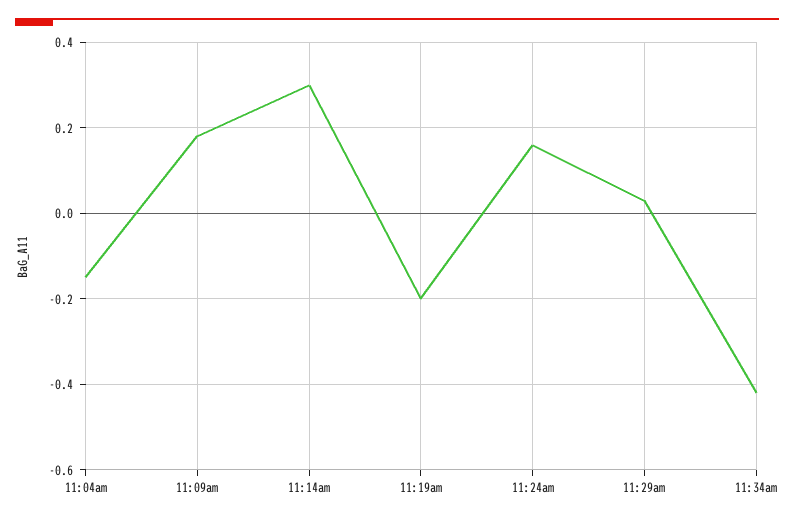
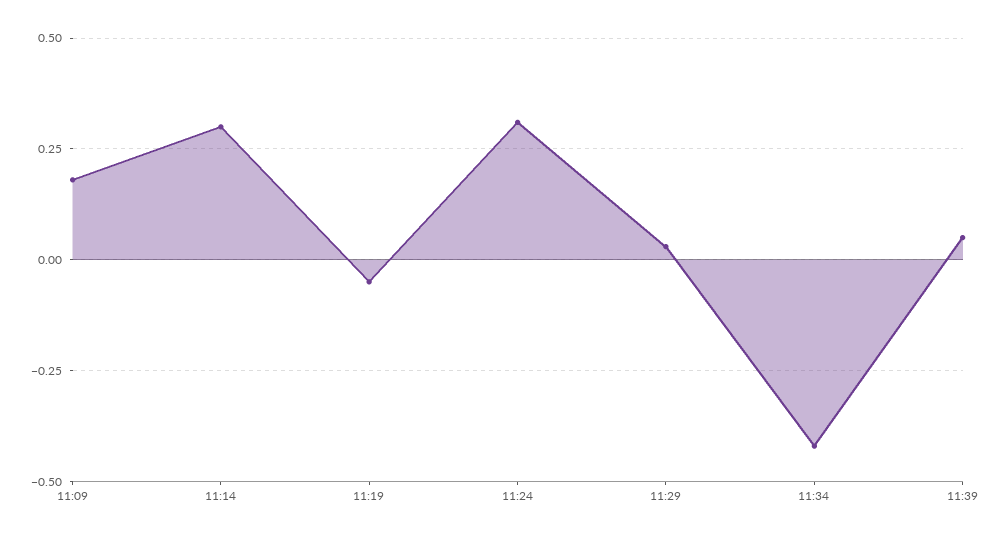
11:04am: -0.15 -> none
11:19am: -0.2 -> -0.05
11:24am: 0.15 -> 0.3
11:39: none -> 0.05

